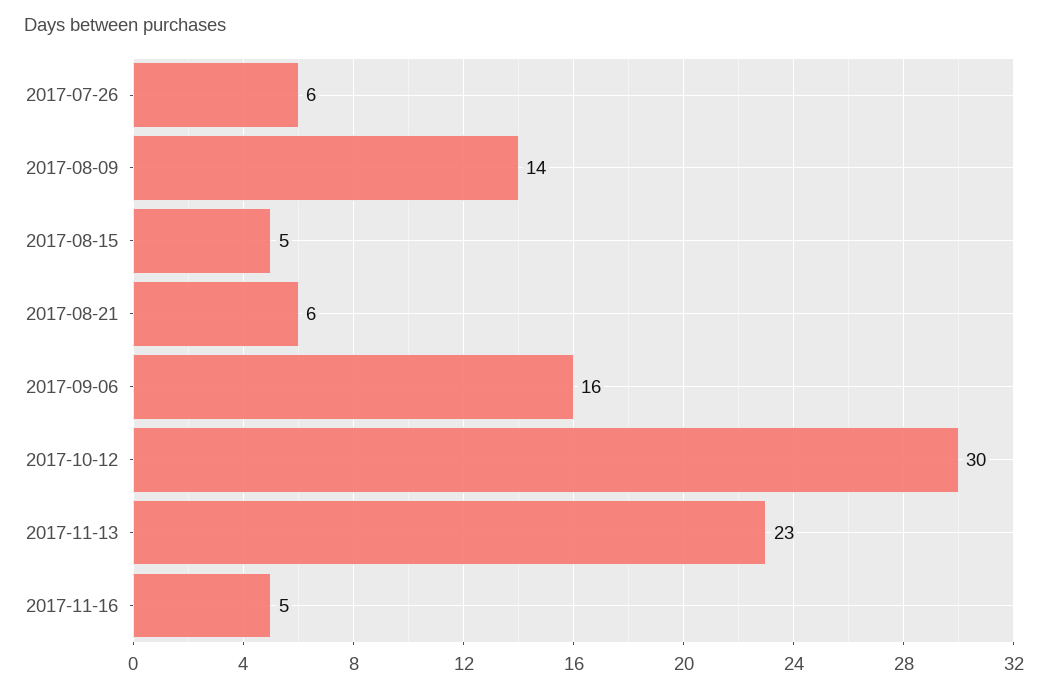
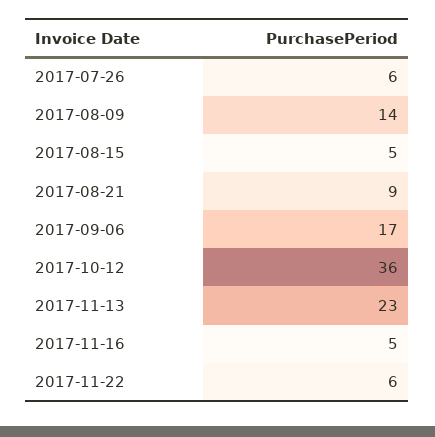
2017-08-21: 6 -> 9
2017-09-06: 16 -> 17
2017-10-12: 30 -> 36
2017-11-22: none -> 6

